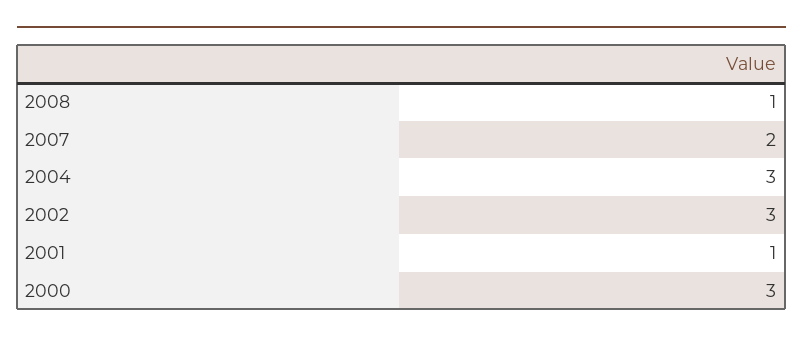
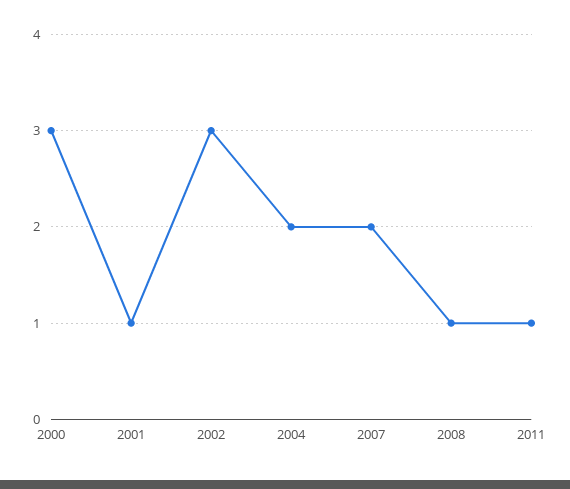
2004: 3 -> 2
2011: none -> 1

